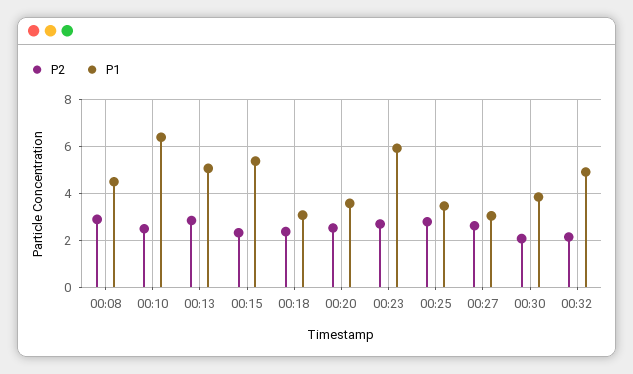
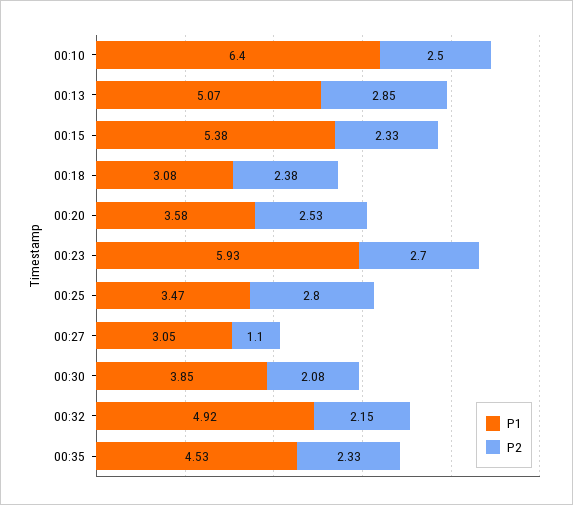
P2, 00:08: 3 -> none
P1, 00:08: 4.5 -> none
P2, 00:27: 2.5 -> 1.1
P1, 00:35: none -> 4.53
P2, 00:35: none -> 2.33

